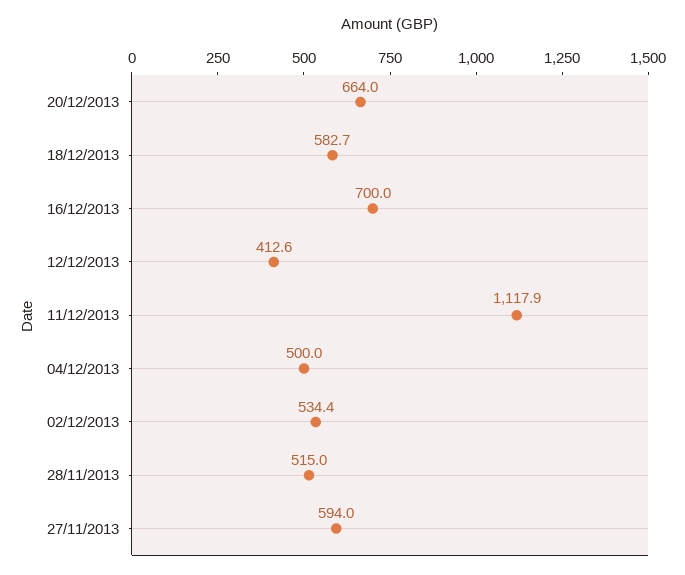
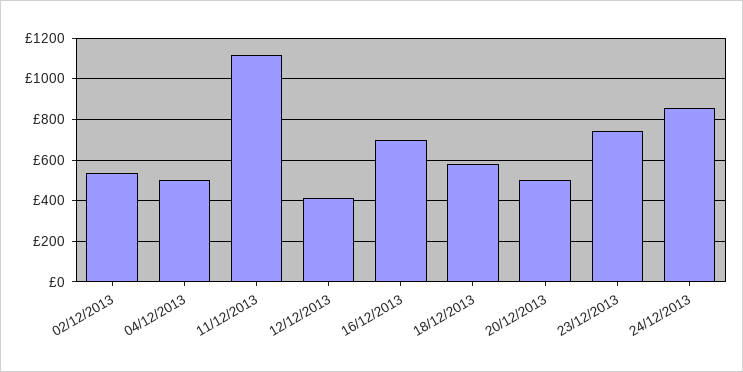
20/12/2013: 664 -> 500
28/11/2013: 515 -> none
27/11/2013: 594 -> none
23/12/2013: none -> 750
24/12/2013: none -> 850

